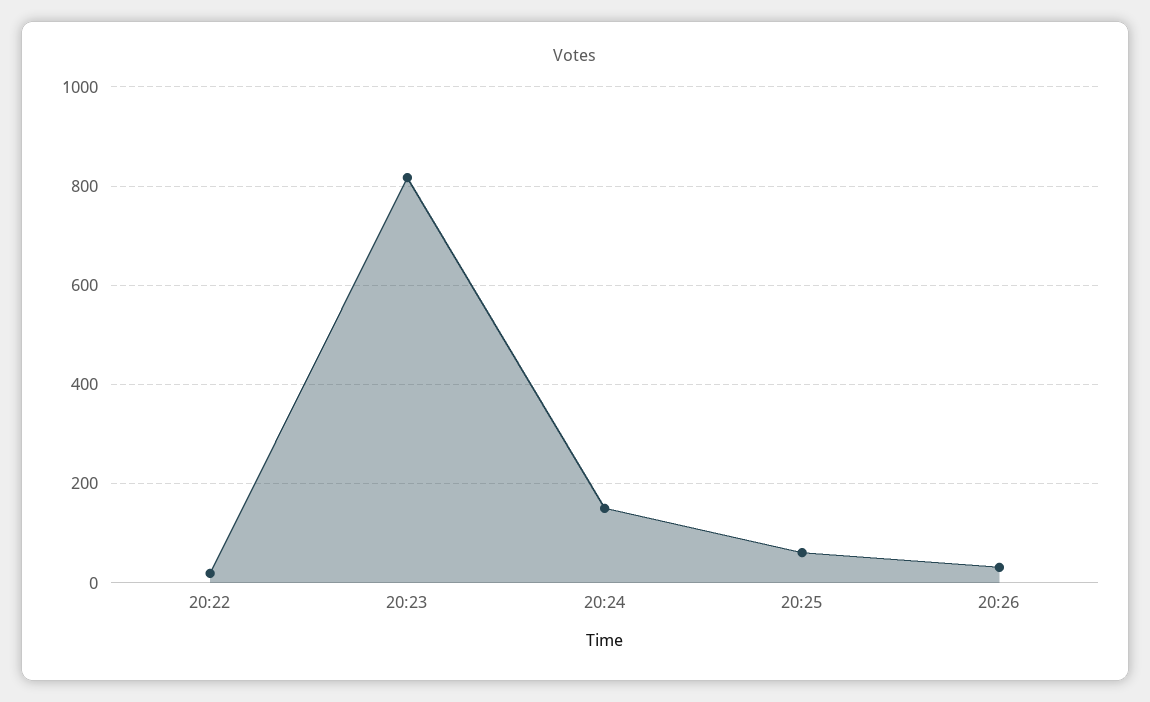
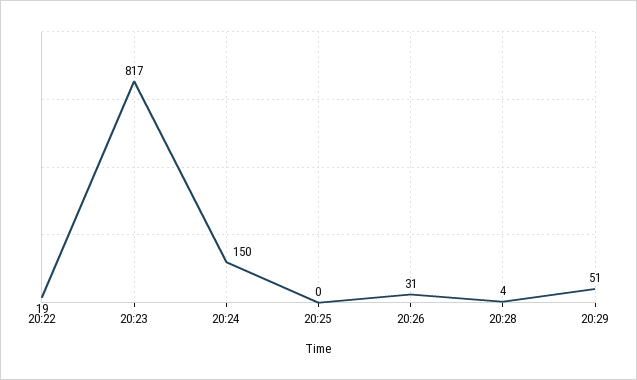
20:25: 60 -> 0
20:28: none -> 4
20:29: none -> 51

